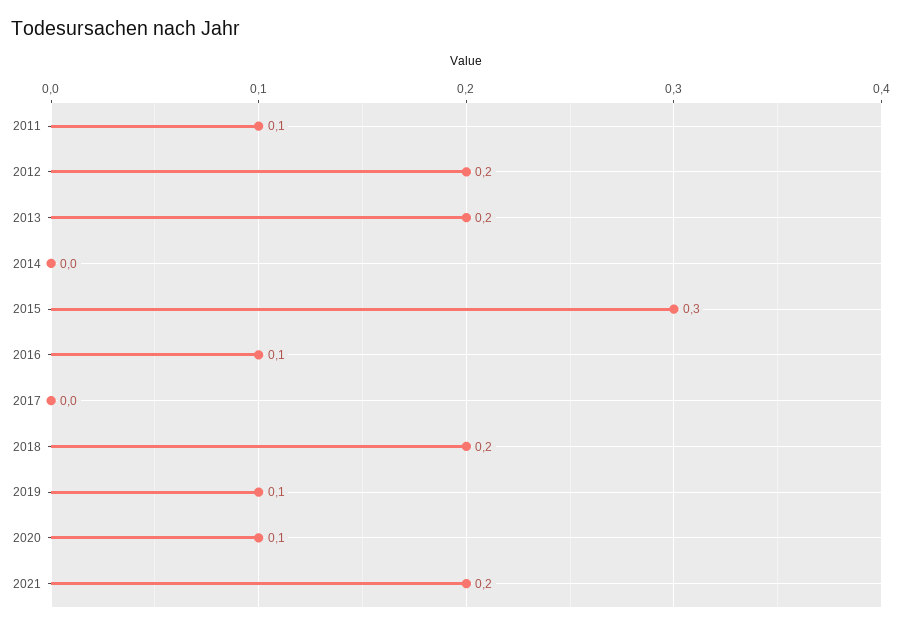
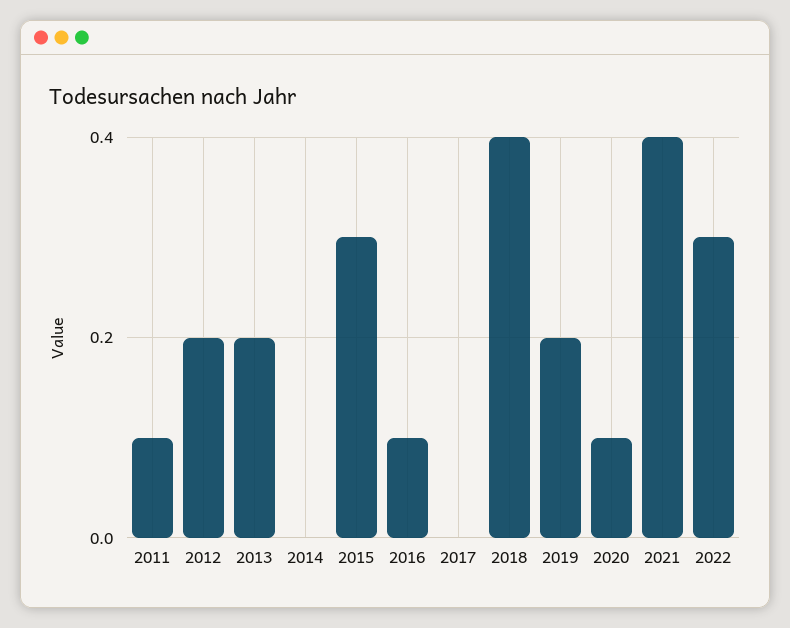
2018: 0.2 -> 0.4
2019: 0.1 -> 0.2
2021: 0.2 -> 0.4
2022: none -> 0.3

